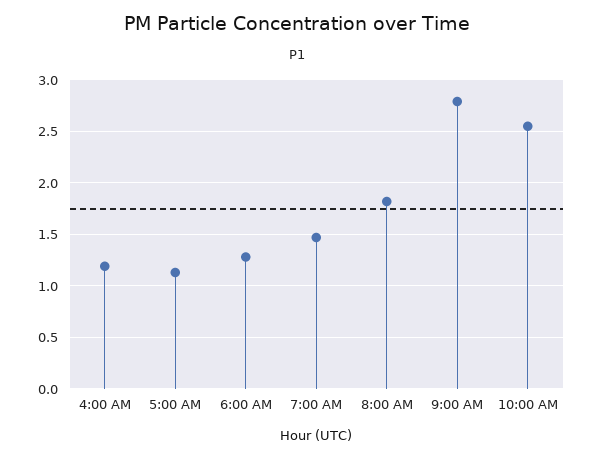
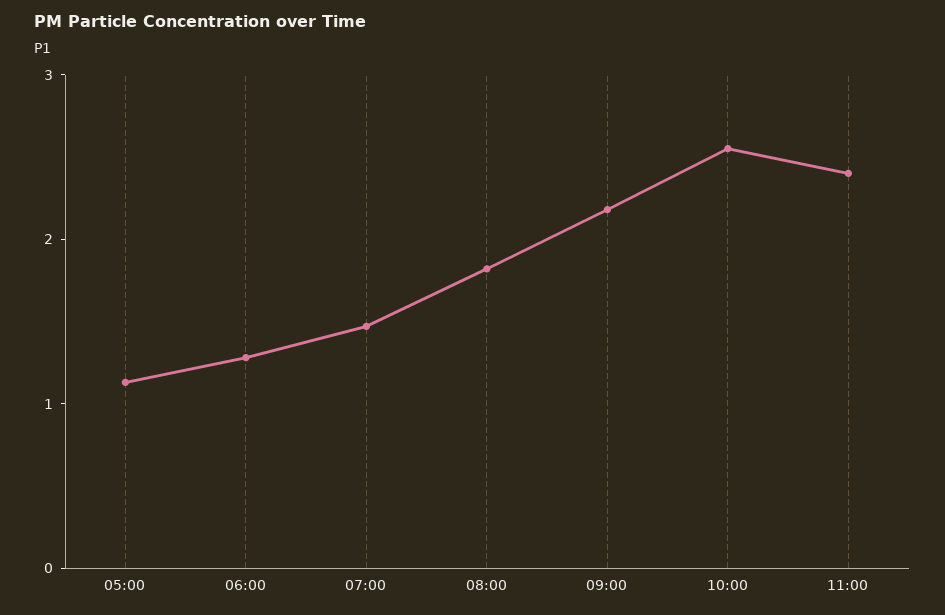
4:00 AM: 1.2 -> none
9:00 AM: 2.8 -> 2.2
11:00: none -> 2.4

